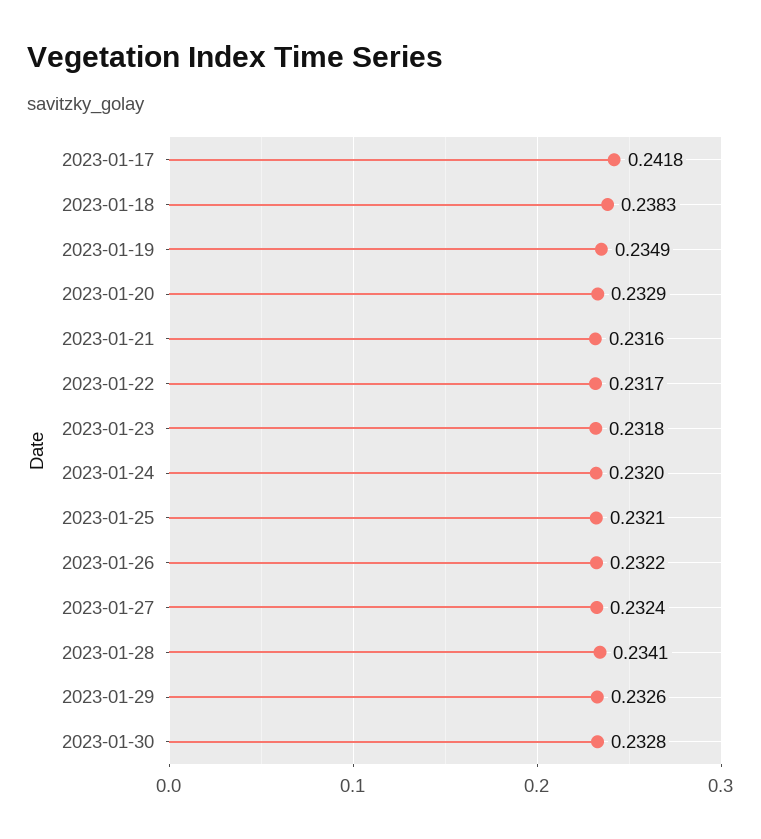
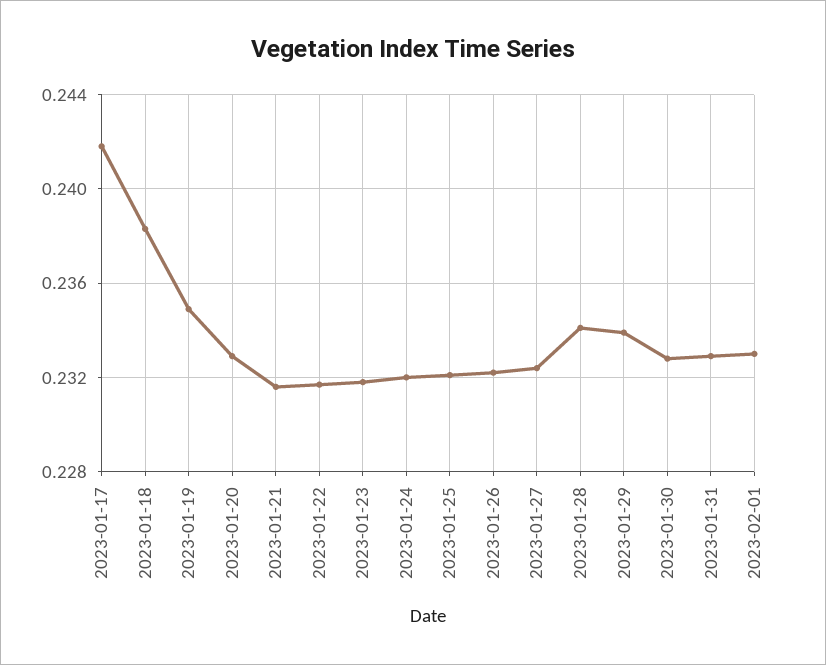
2023-01-29: 0.2326 -> 0.234
2023-01-31: none -> 0.233
2023-02-01: none -> 0.233

